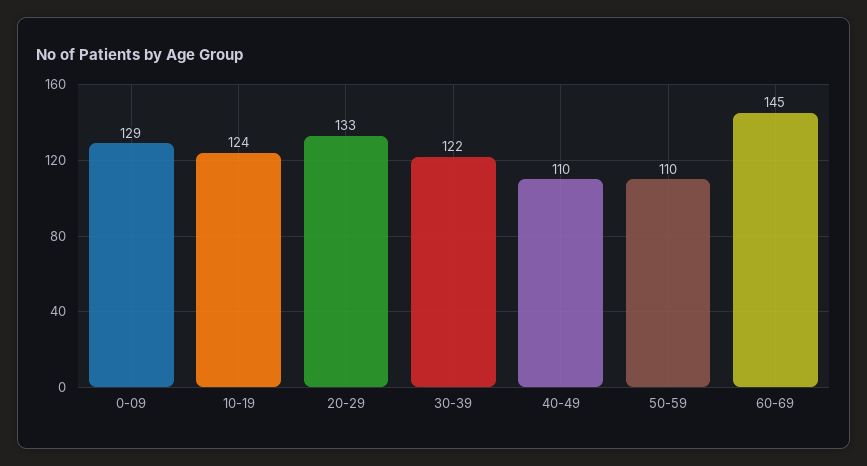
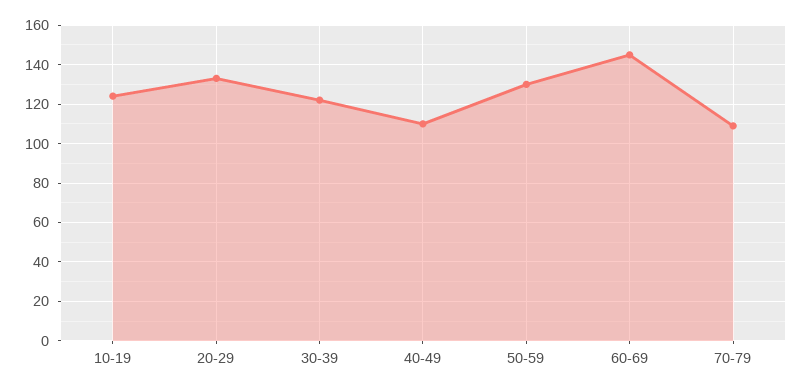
0-09: 129 -> none
50-59: 110 -> 130
70-79: none -> 110

